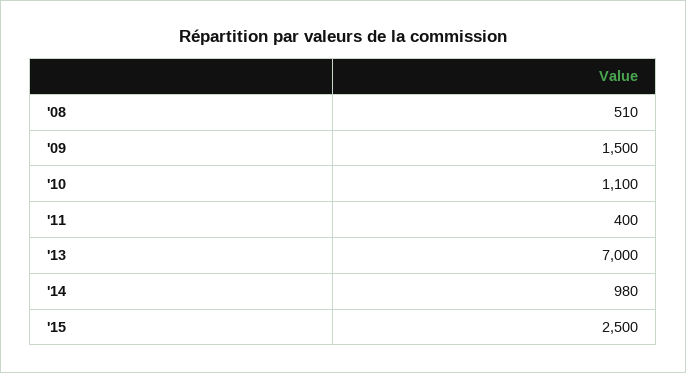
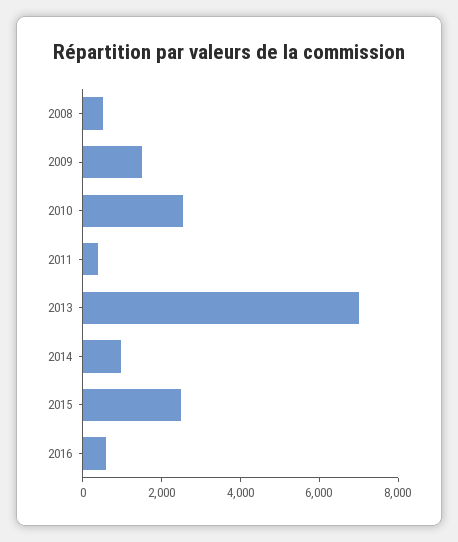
'10: 1100 -> 2500
2016: none -> 500

